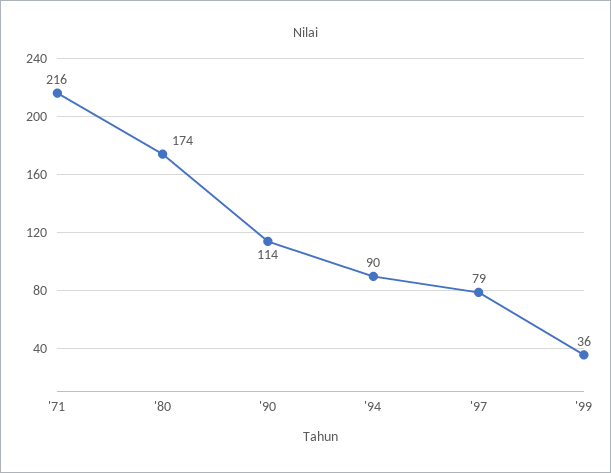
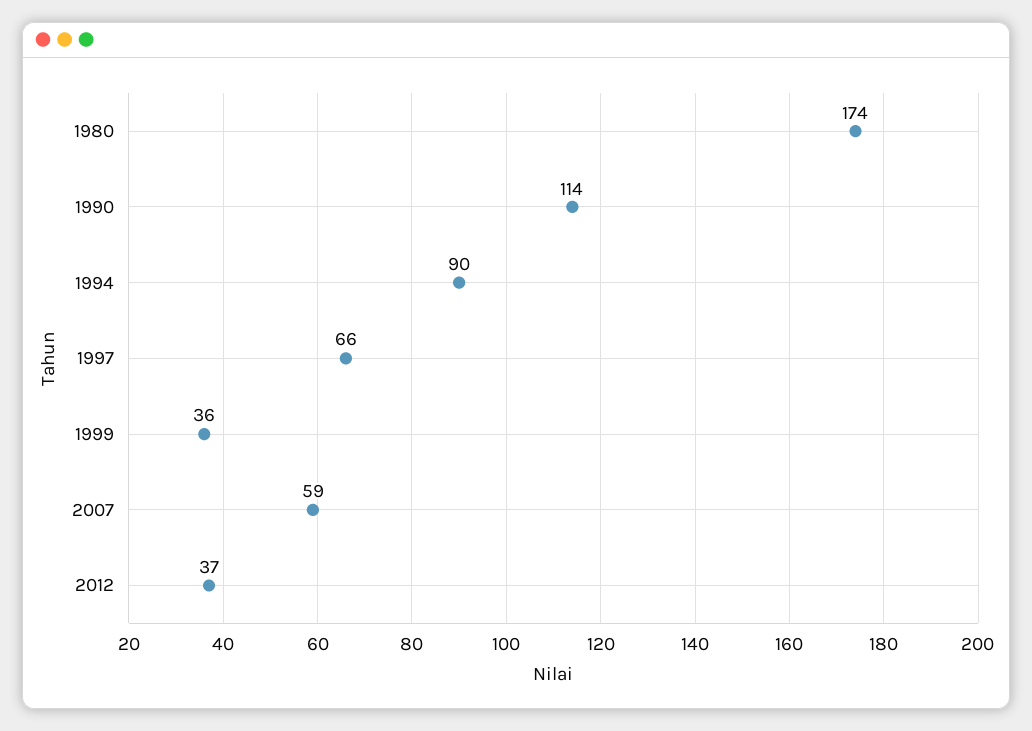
'71: 216 -> none
'97: 79 -> 66
2007: none -> 59
2012: none -> 37

